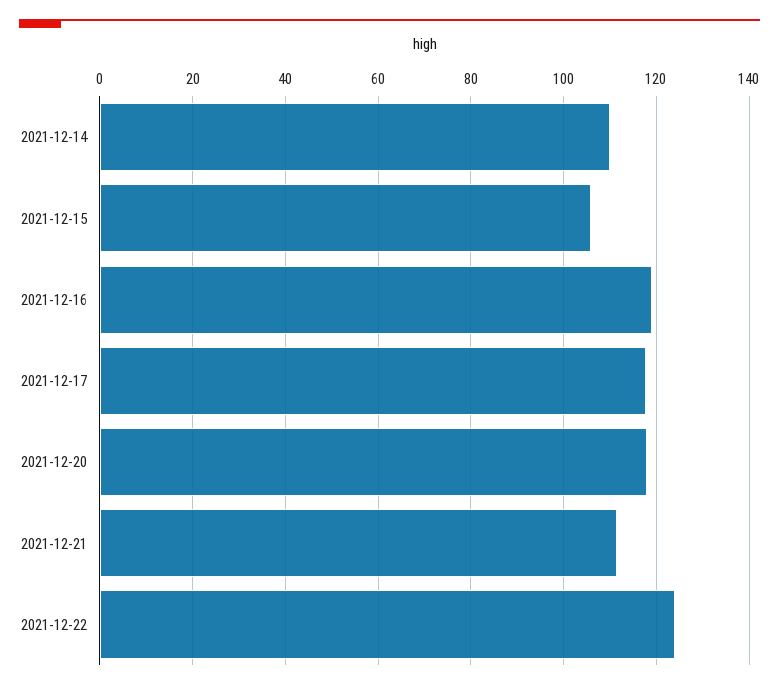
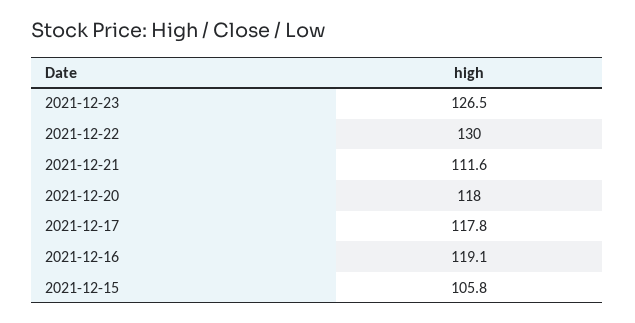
2021-12-14: 110 -> none
2021-12-22: 124 -> 130
2021-12-23: none -> 126.5

